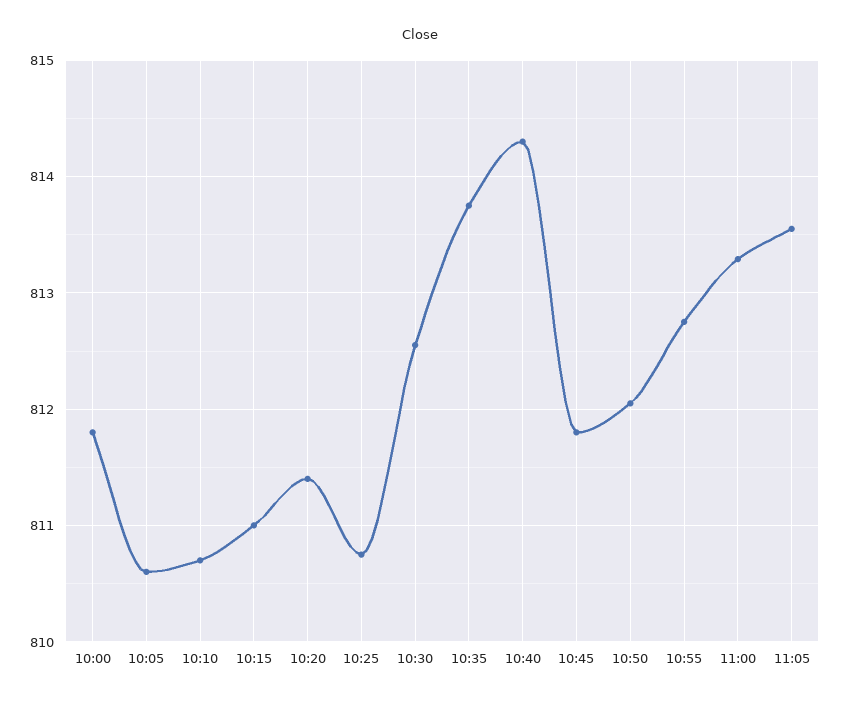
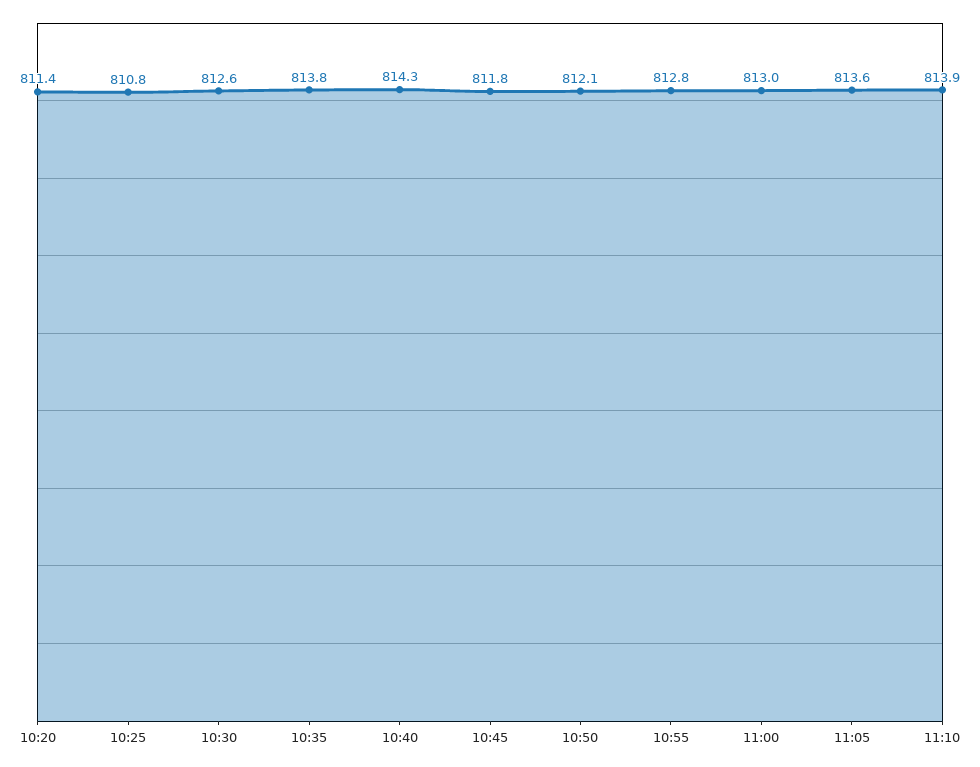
10:00: 811.8 -> none
10:05: 810.6 -> none
10:10: 810.7 -> none
10:15: 811 -> none
11:00: 813.3 -> 813
11:10: none -> 813.9

